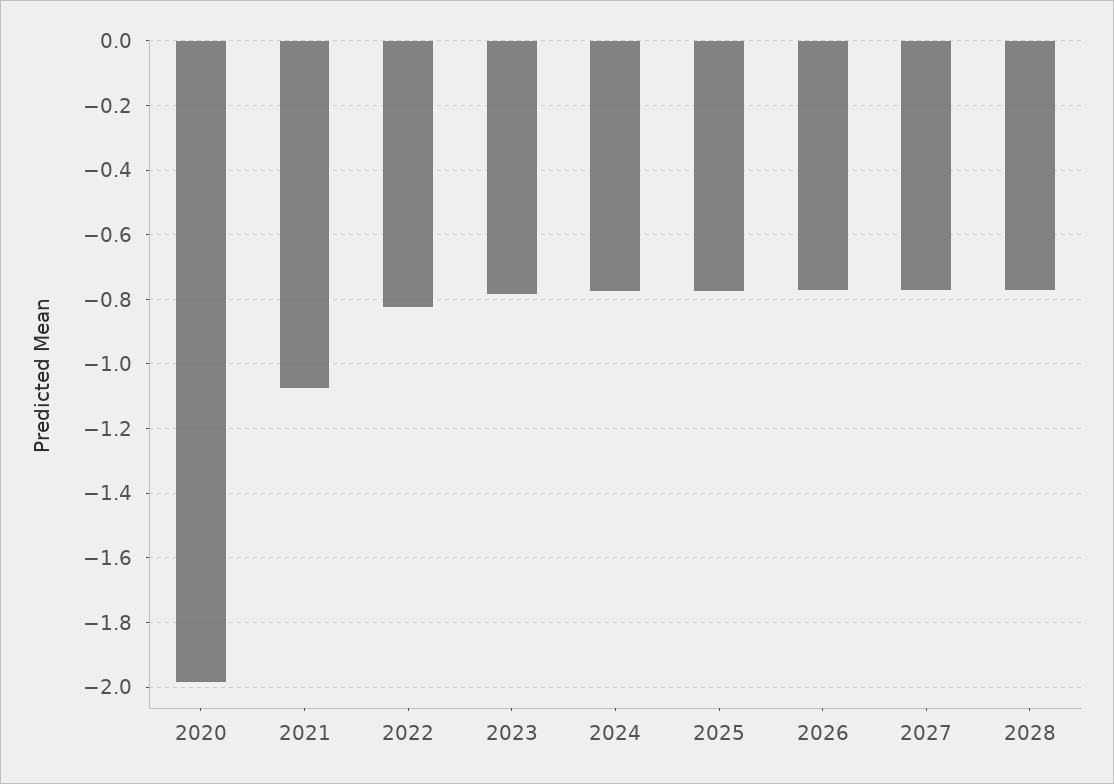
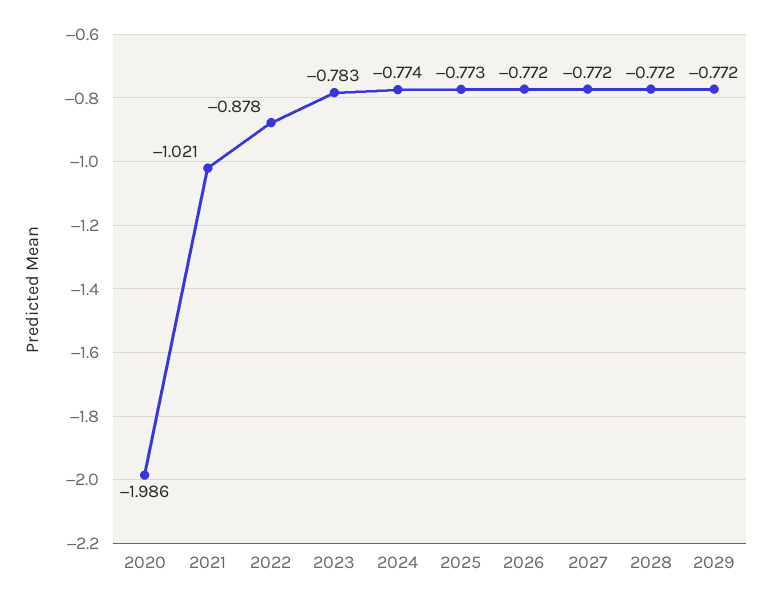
2021: -1.08 -> -1.021
2022: -0.82 -> -0.878
2029: none -> -0.772

